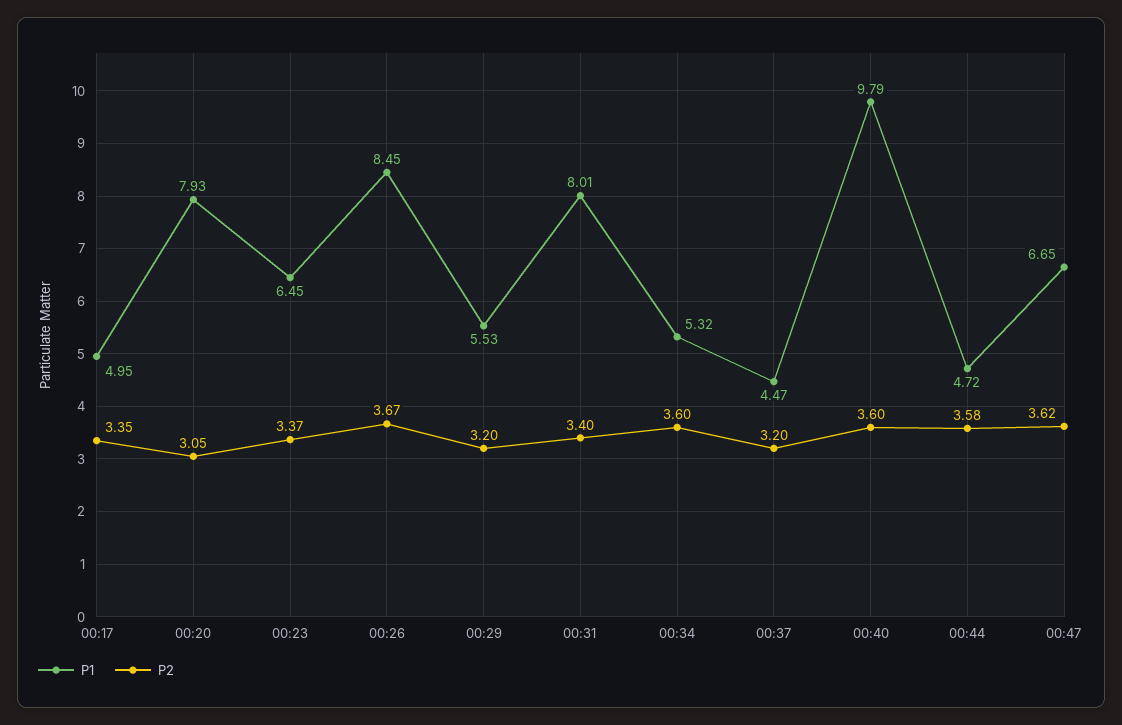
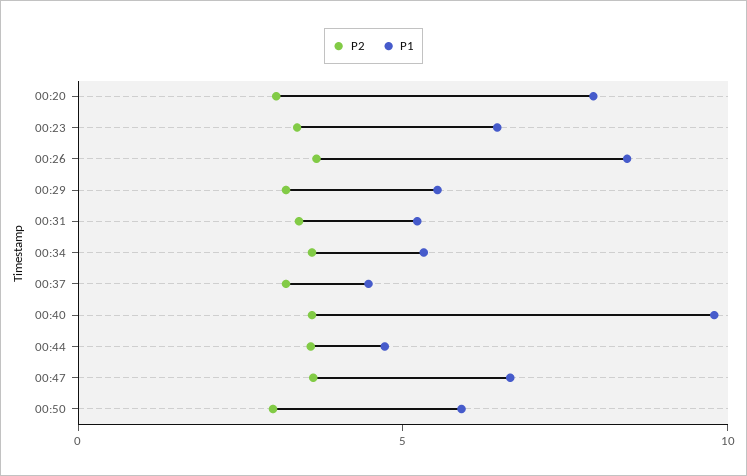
P1, 00:17: 4.95 -> none
P2, 00:17: 3.35 -> none
P1, 00:31: 8.01 -> 5
P2, 00:50: none -> 3
P1, 00:50: none -> 6

